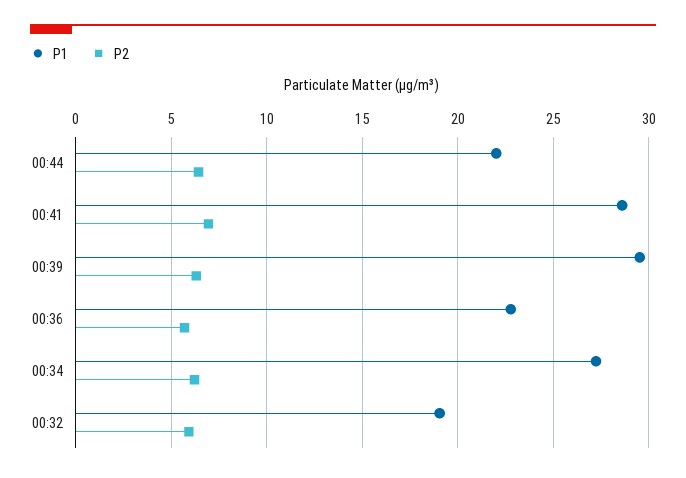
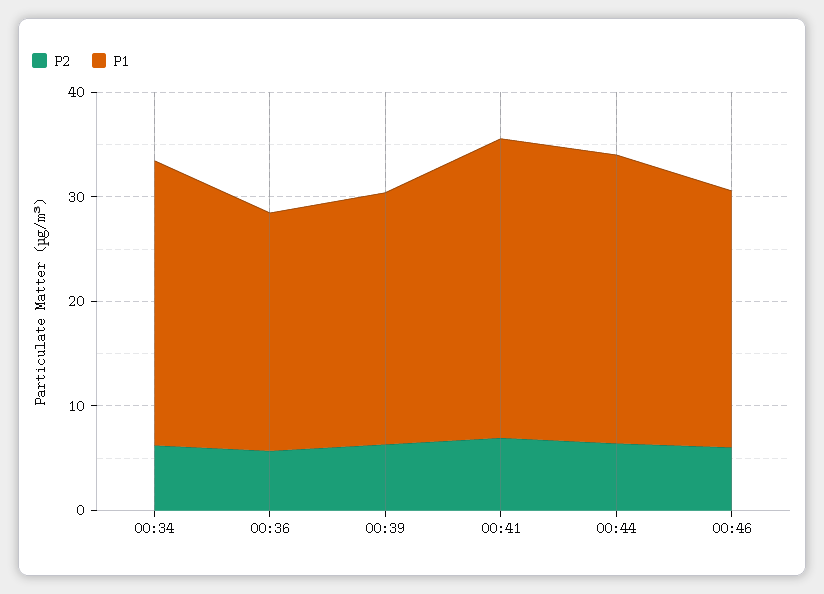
P1, 00:44: 22 -> 28
P1, 00:39: 29.5 -> 24
P1, 00:32: 19 -> none
P2, 00:32: 6 -> none
P2, 00:46: none -> 6
P1, 00:46: none -> 24

